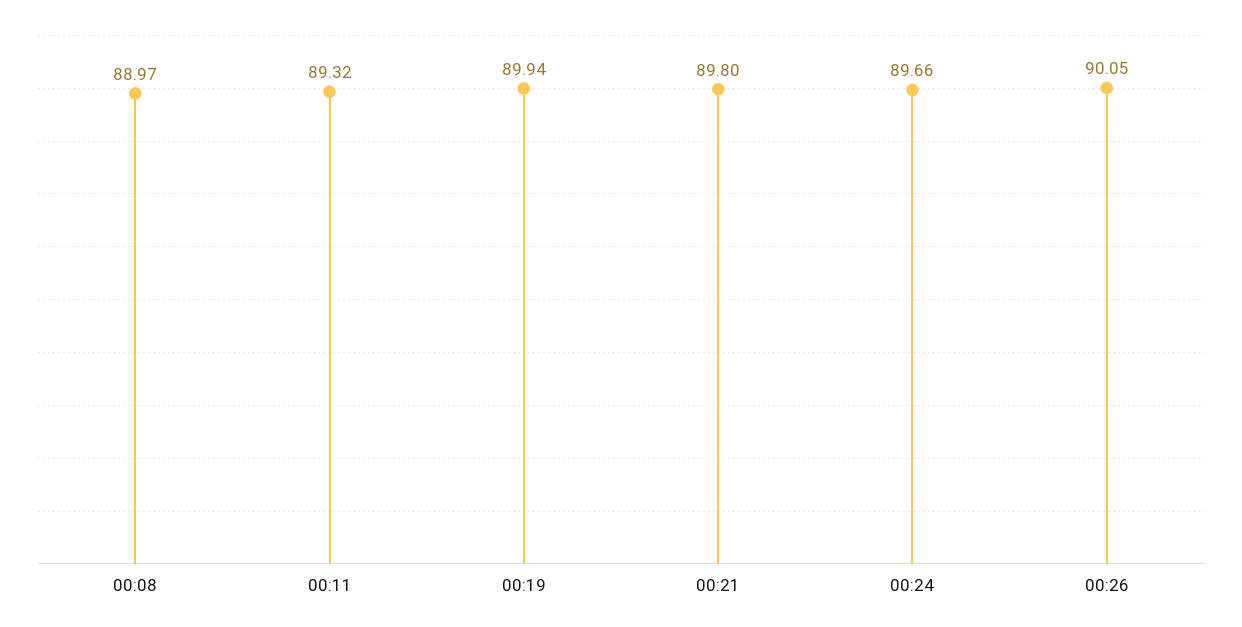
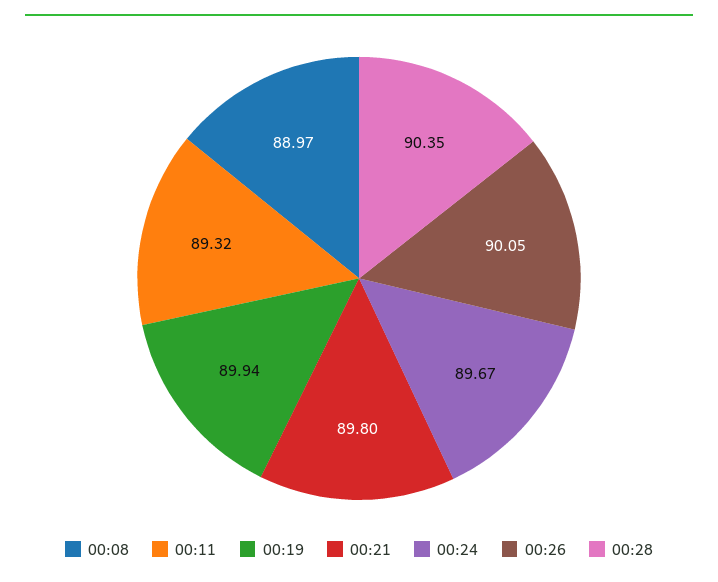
00:24: 89.66 -> 89.67
00:28: none -> 90.35

